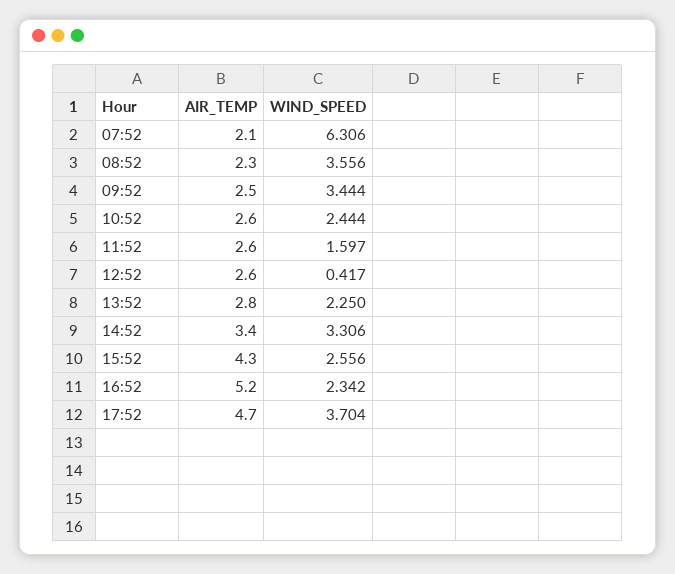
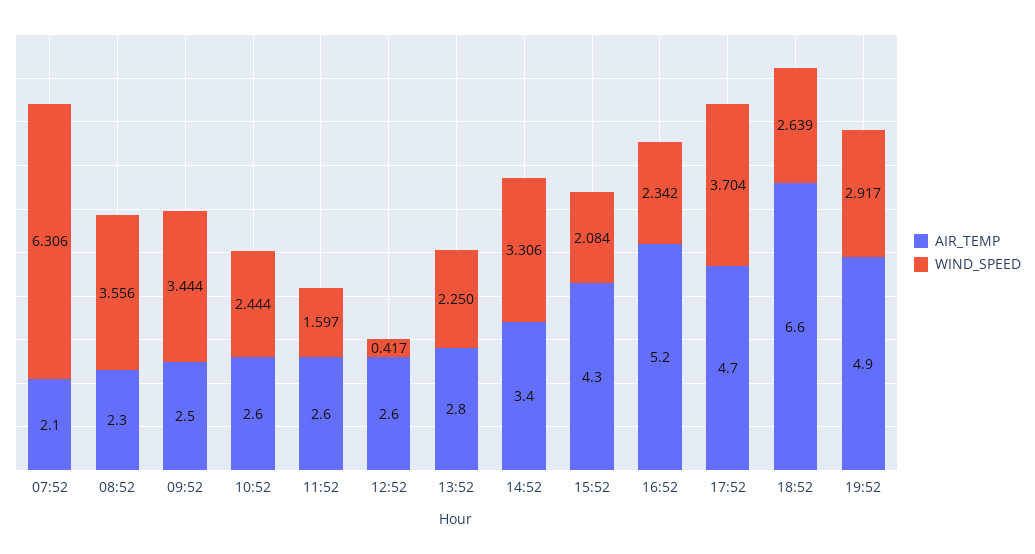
WIND_SPEED, 15:52: 2.556 -> 2.084
AIR_TEMP, 18:52: none -> 6.6
WIND_SPEED, 18:52: none -> 2.639
AIR_TEMP, 19:52: none -> 4.9
WIND_SPEED, 19:52: none -> 2.917

